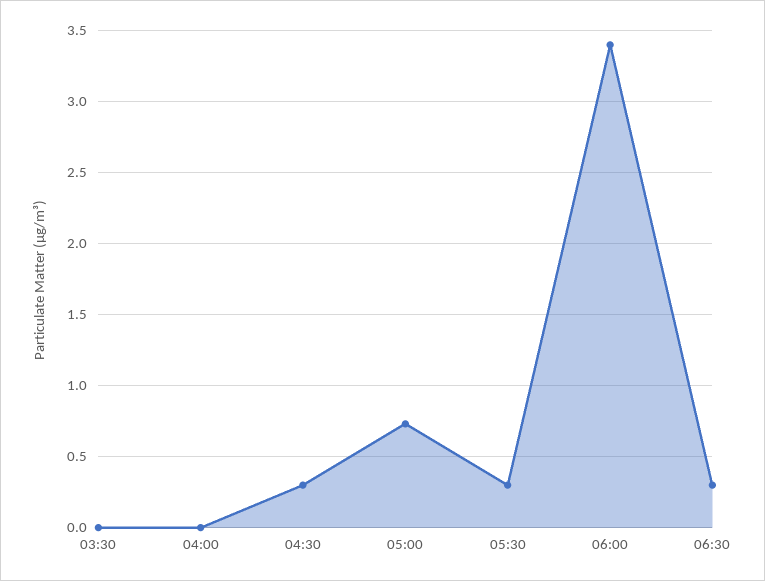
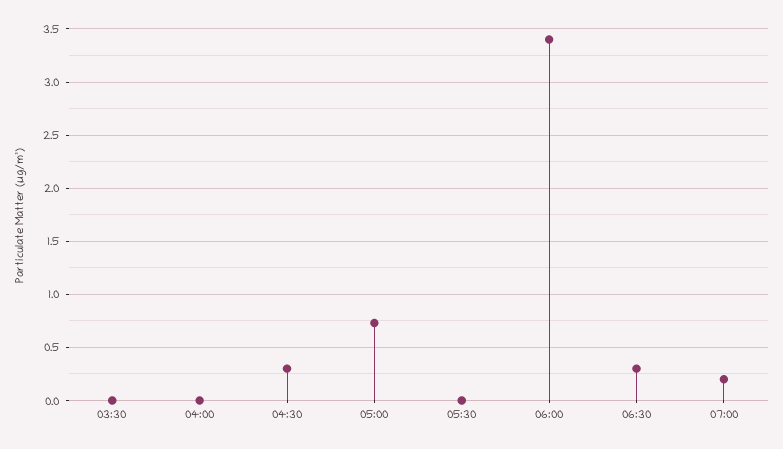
05:30: 0.3 -> 0
07:00: none -> 0.2

